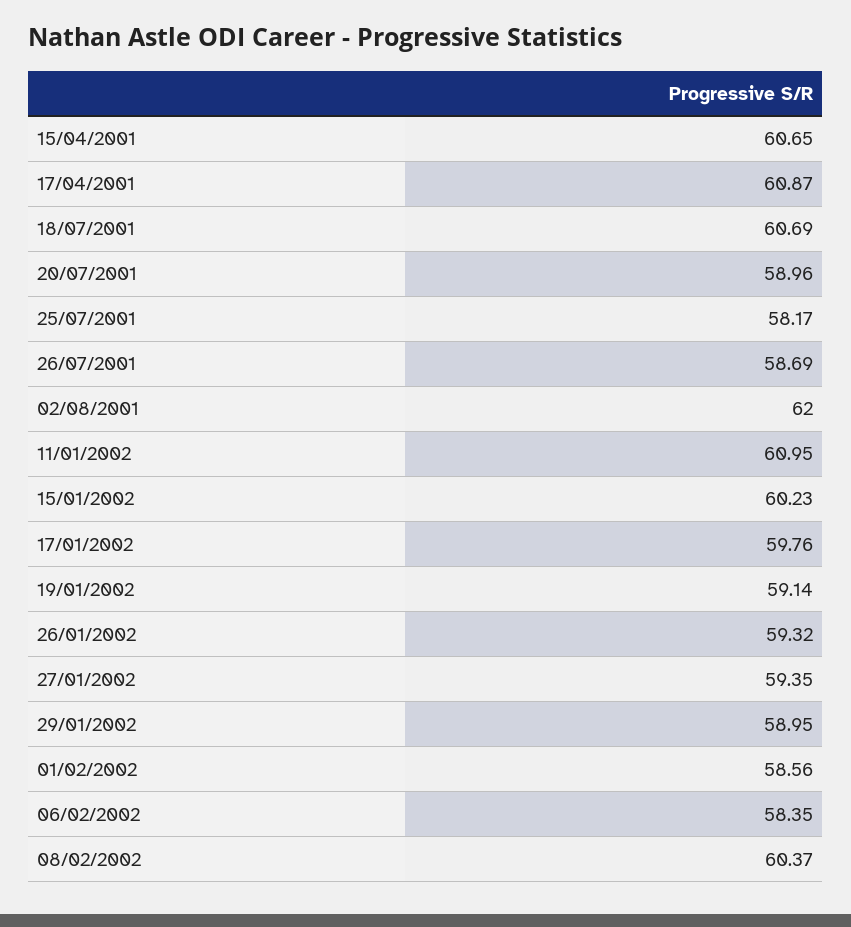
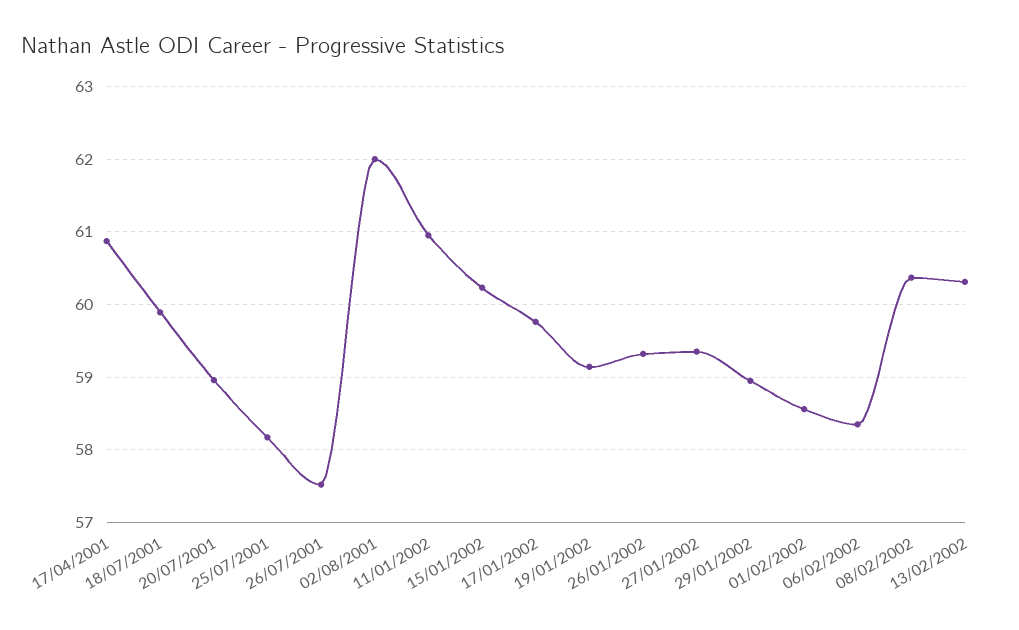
15/04/2001: 60.65 -> none
18/07/2001: 60.69 -> 59.9
26/07/2001: 58.69 -> 57.5
13/02/2002: none -> 60.3

